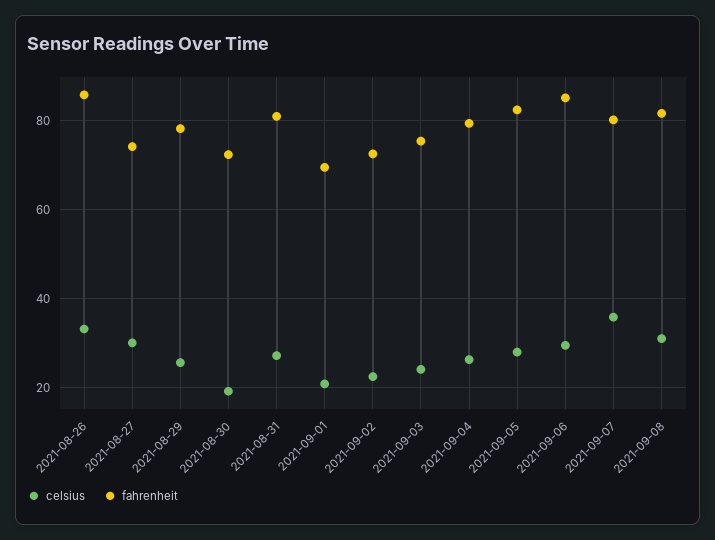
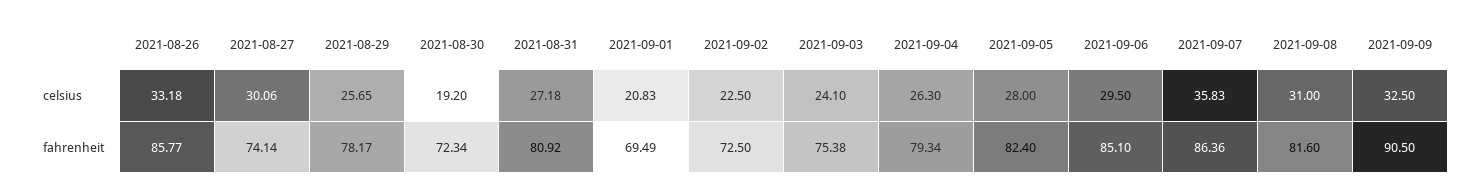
fahrenheit, 2021-09-07: 80 -> 86.36
celsius, 2021-09-09: none -> 32.5
fahrenheit, 2021-09-09: none -> 90.5

